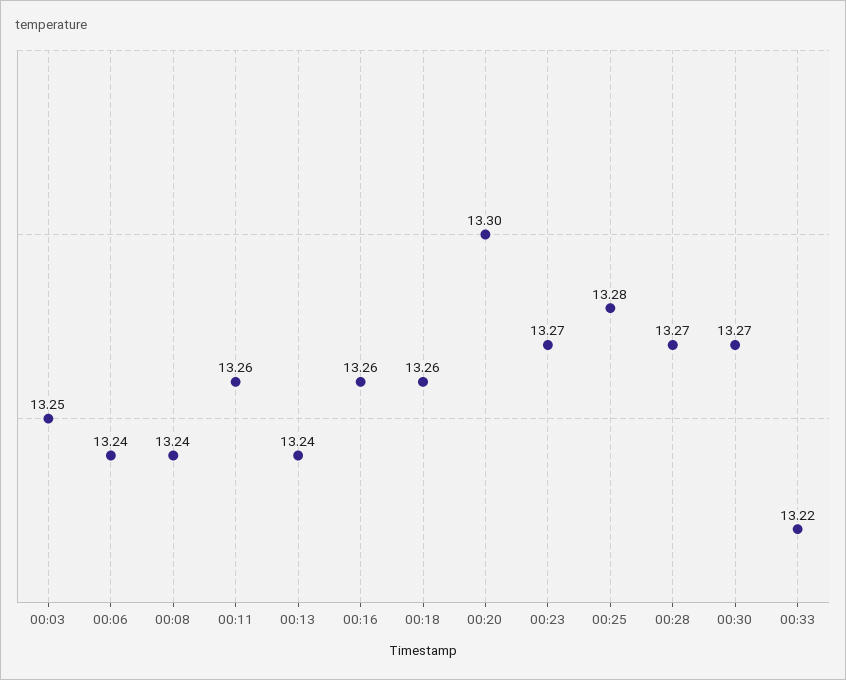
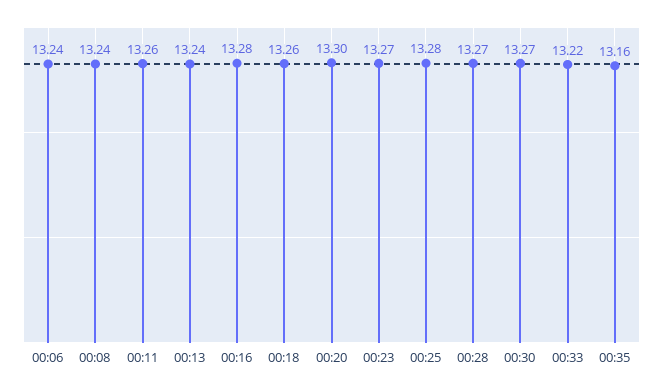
00:03: 13.25 -> none
00:16: 13.26 -> 13.28
00:35: none -> 13.16

